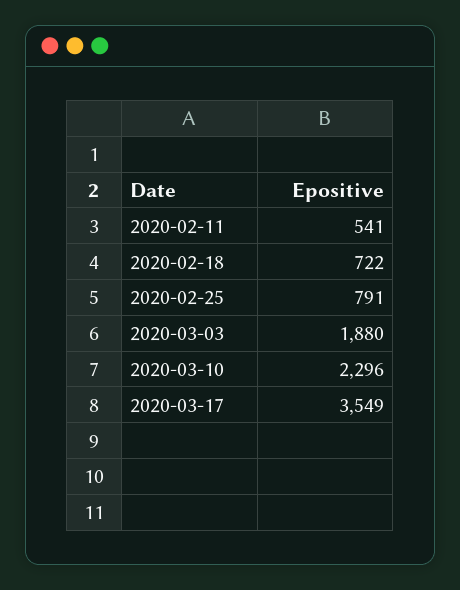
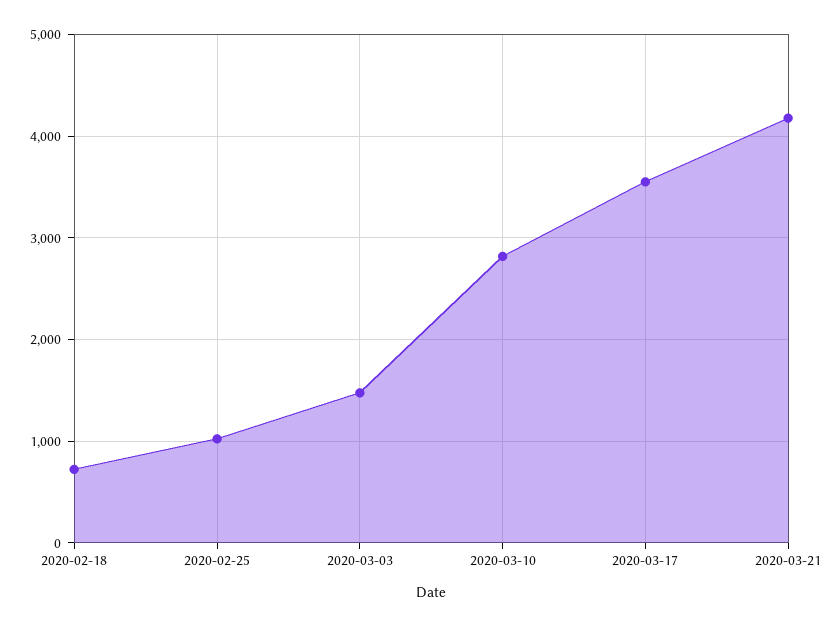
2020-02-11: 541 -> none
2020-02-25: 791 -> 1000
2020-03-03: 1880 -> 1500
2020-03-10: 2296 -> 2800
2020-03-21: none -> 4200

